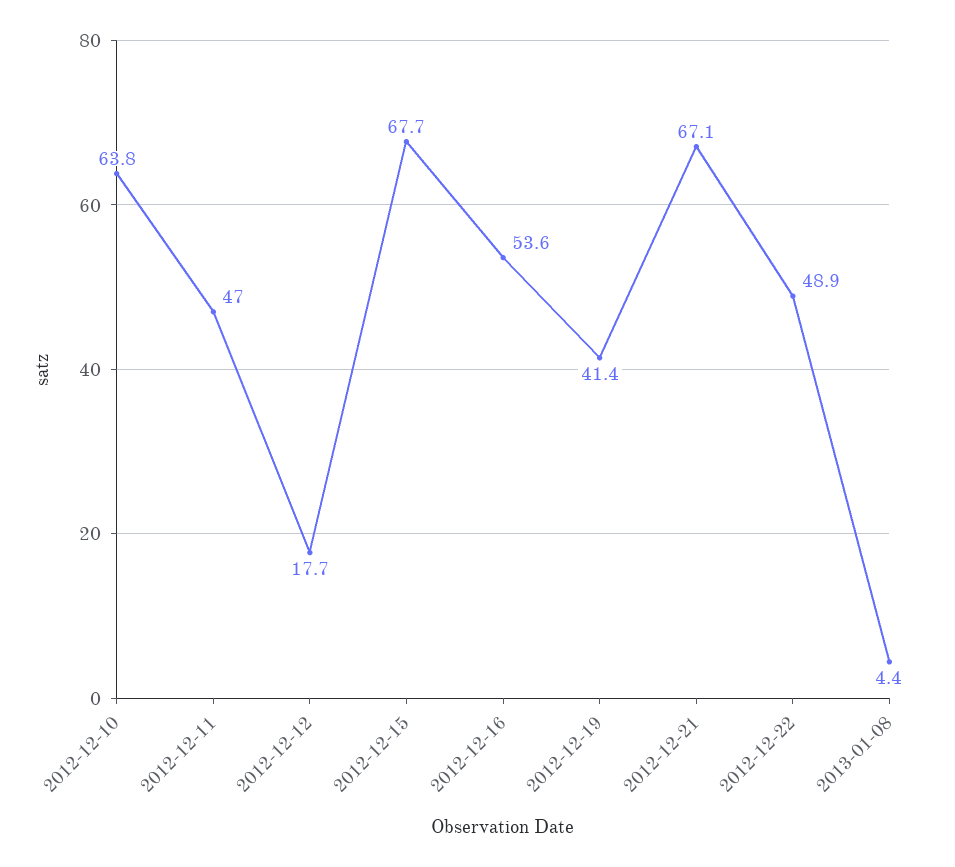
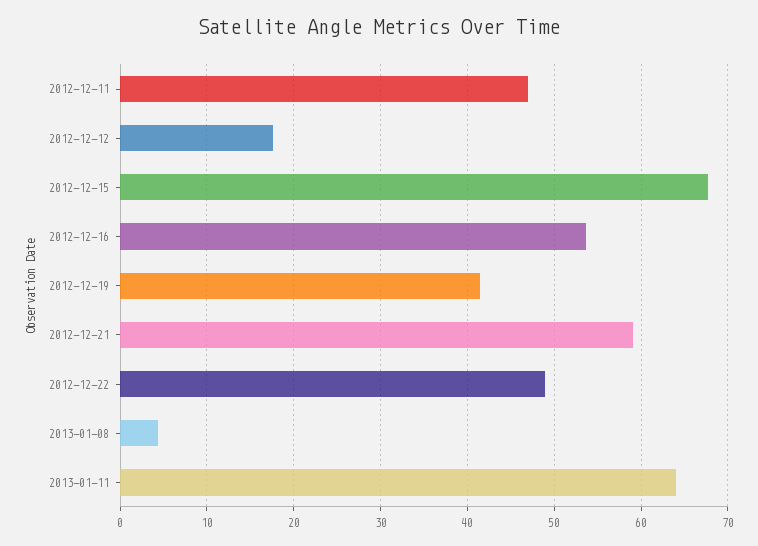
2012-12-10: 63.8 -> none
2012-12-21: 67.1 -> 59
2013-01-11: none -> 64

